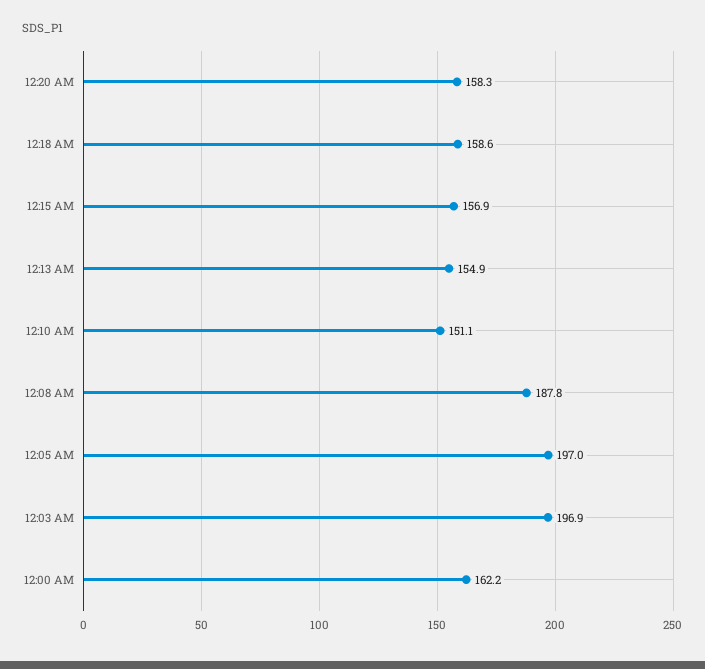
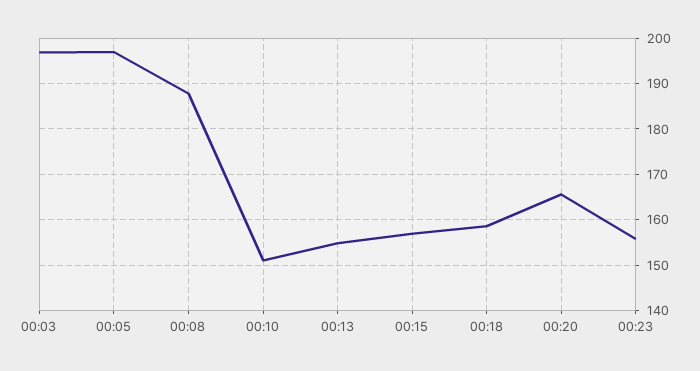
12:20 AM: 158.3 -> 166
12:00 AM: 162.2 -> none
00:23: none -> 156

